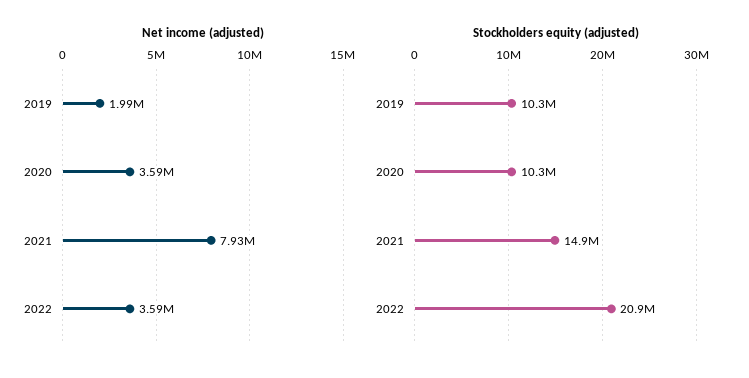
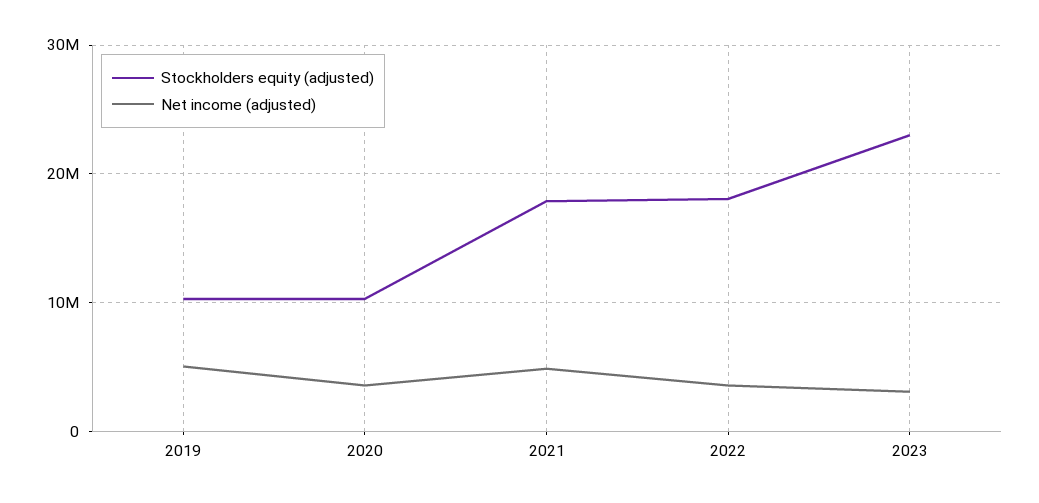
Net income (adjusted), 2019: 1990000 -> 5000000
Net income (adjusted), 2021: 7930000 -> 5000000
Stockholders equity (adjusted), 2021: 14900000 -> 18000000
Stockholders equity (adjusted), 2022: 20900000 -> 18000000
Stockholders equity (adjusted), 2023: none -> 23000000
Net income (adjusted), 2023: none -> 3000000

